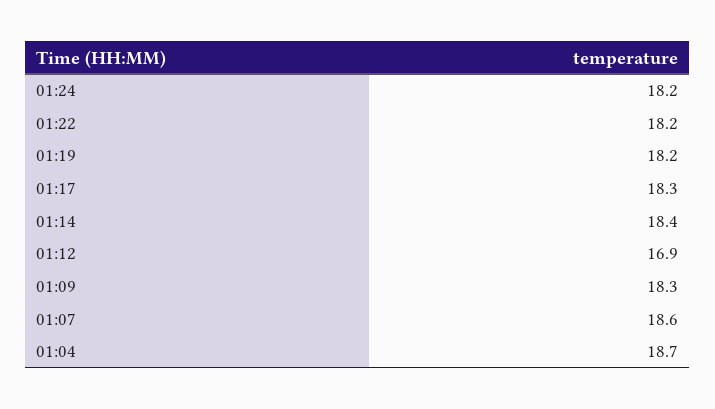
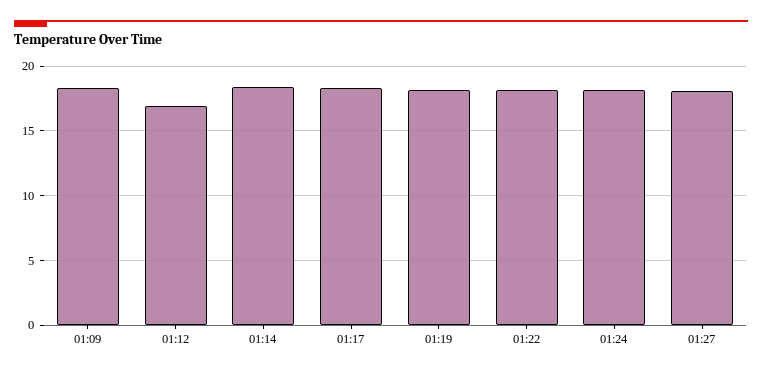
01:07: 18.6 -> none
01:04: 18.7 -> none
01:27: none -> 18

